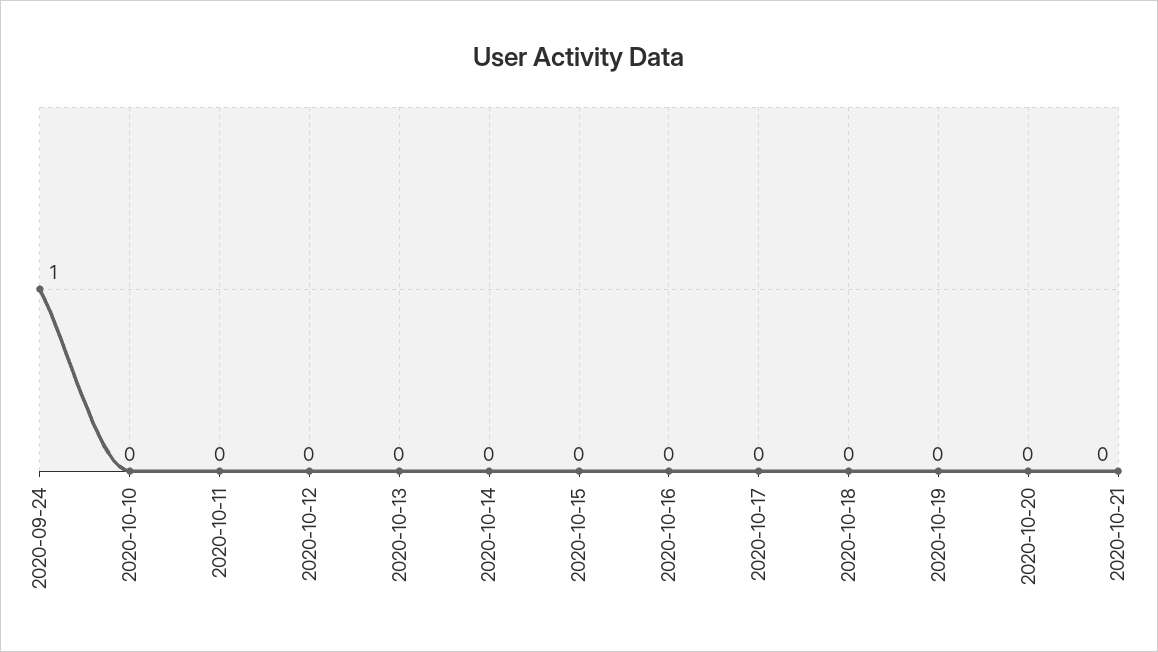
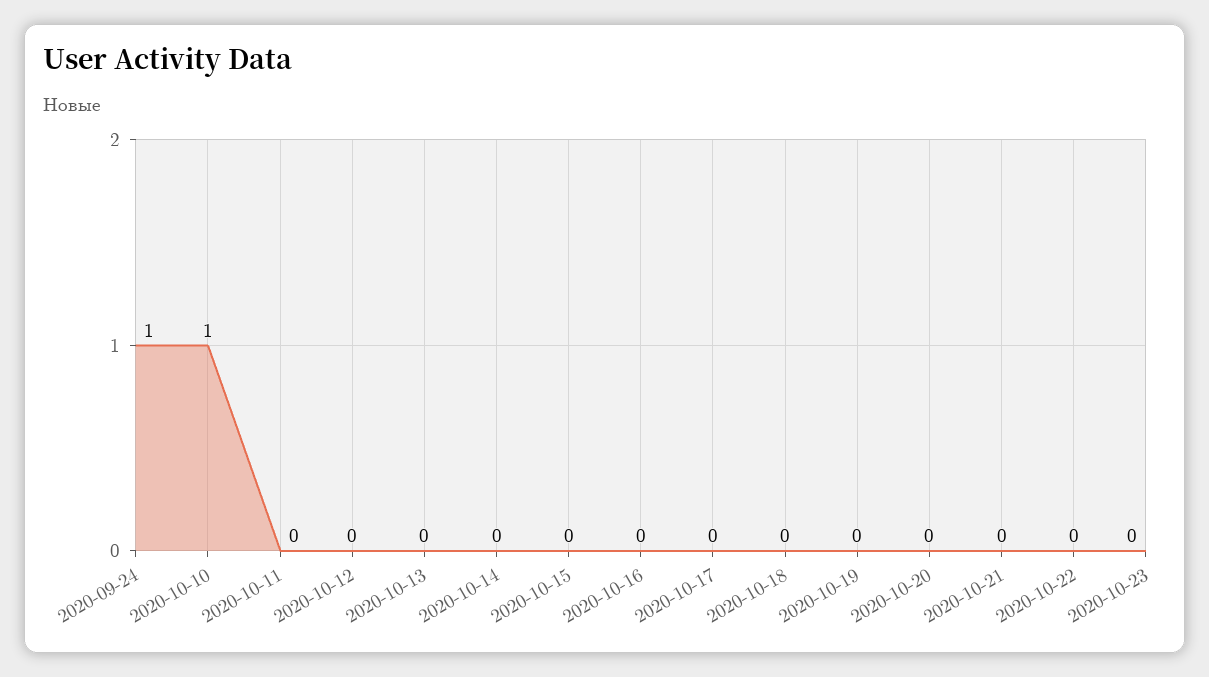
2020-10-10: 0 -> 1
2020-10-22: none -> 0
2020-10-23: none -> 0

